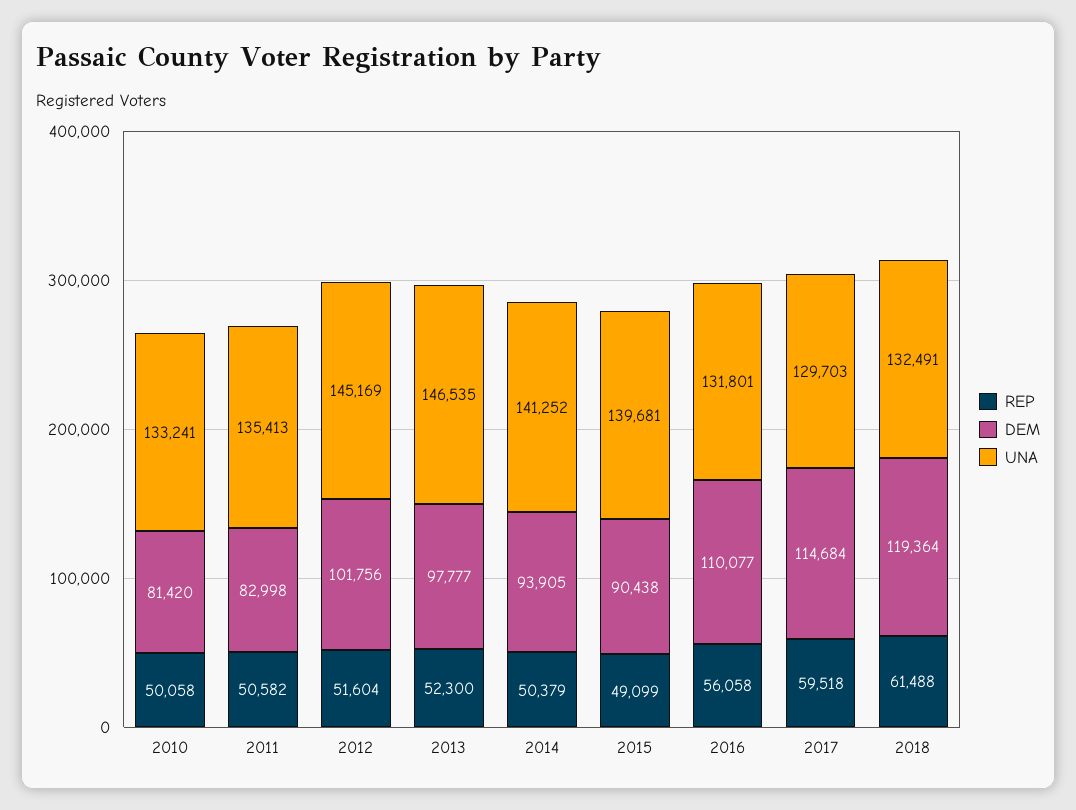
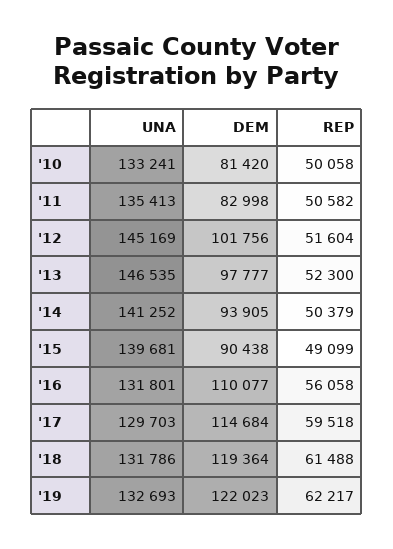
UNA, 2018: 132491 -> 131786
UNA, '19: none -> 132693
DEM, '19: none -> 122023
REP, '19: none -> 62217

